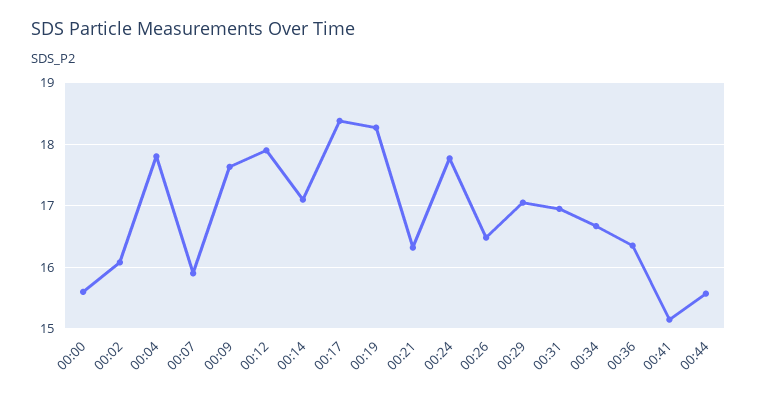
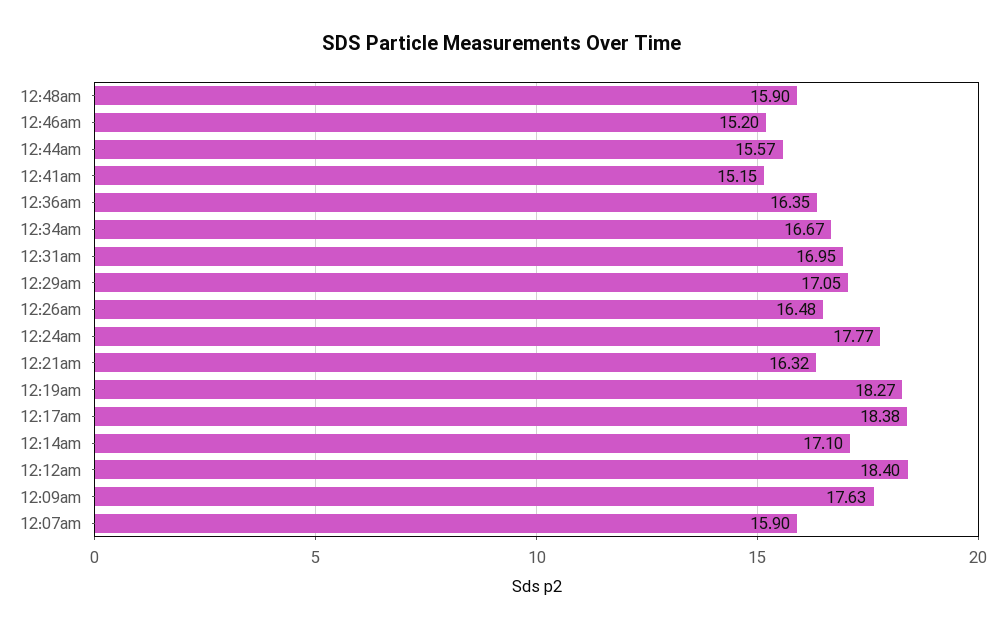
00:00: 15.6 -> none
00:02: 16.1 -> none
00:04: 17.8 -> none
00:12: 17.9 -> 18.4
12:48am: none -> 15.9
12:46am: none -> 15.2

